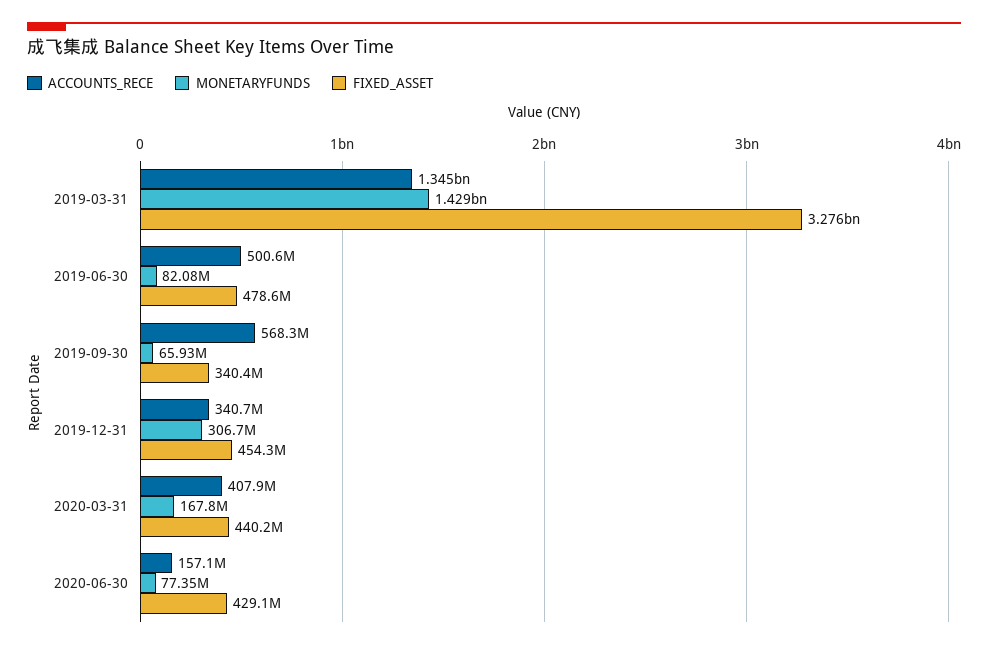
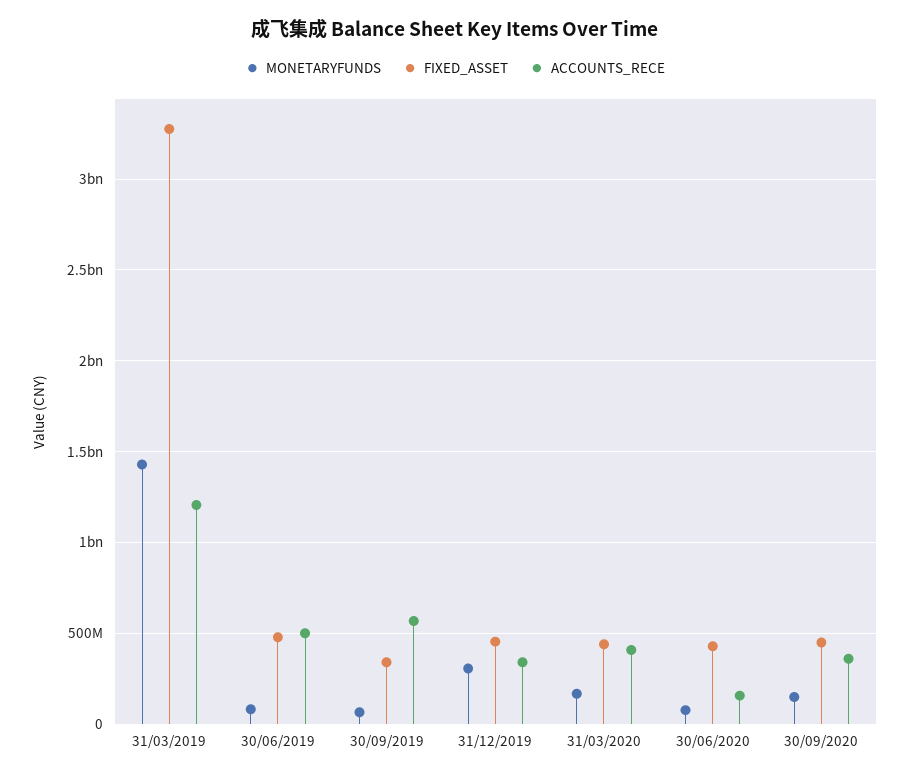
ACCOUNTS_RECE, 2019-03-31: 1345000000 -> 1200000000
MONETARYFUNDS, 30/09/2020: none -> 150000000
FIXED_ASSET, 30/09/2020: none -> 450000000
ACCOUNTS_RECE, 30/09/2020: none -> 350000000

